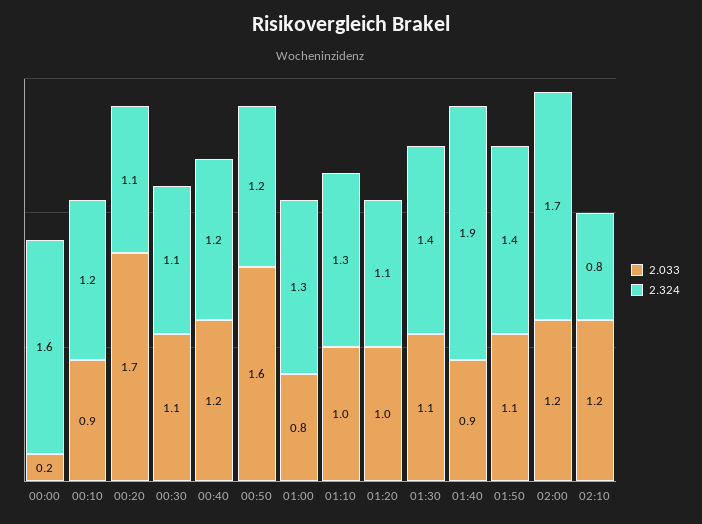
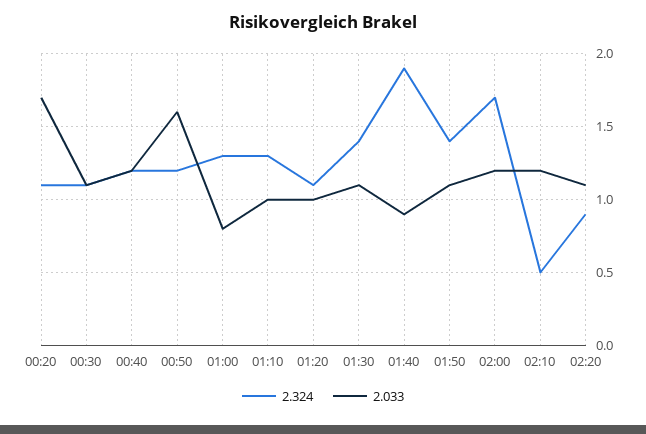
2.033, 00:00: 0.2 -> none
2.324, 00:00: 1.6 -> none
2.033, 00:10: 0.9 -> none
2.324, 00:10: 1.2 -> none
2.324, 02:10: 0.8 -> 0.5
2.324, 02:20: none -> 0.9
2.033, 02:20: none -> 1.1

